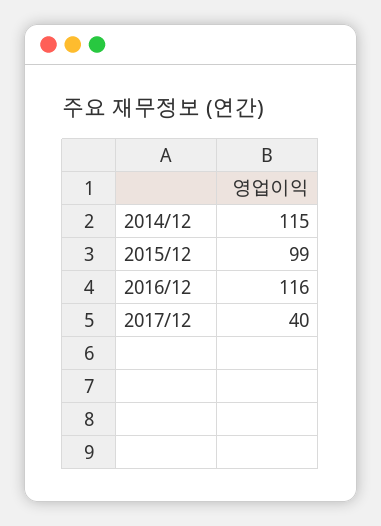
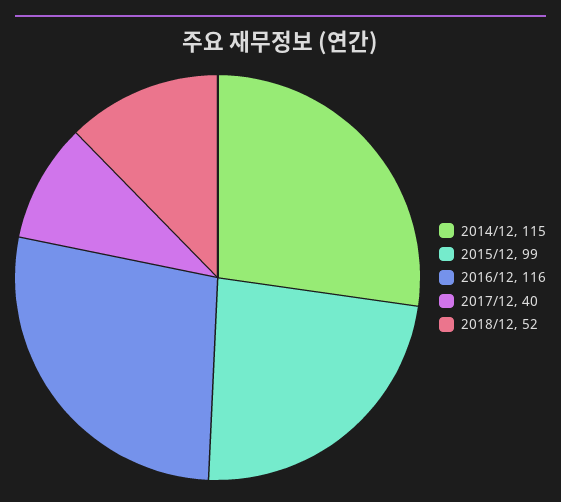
2018/12: none -> 52

